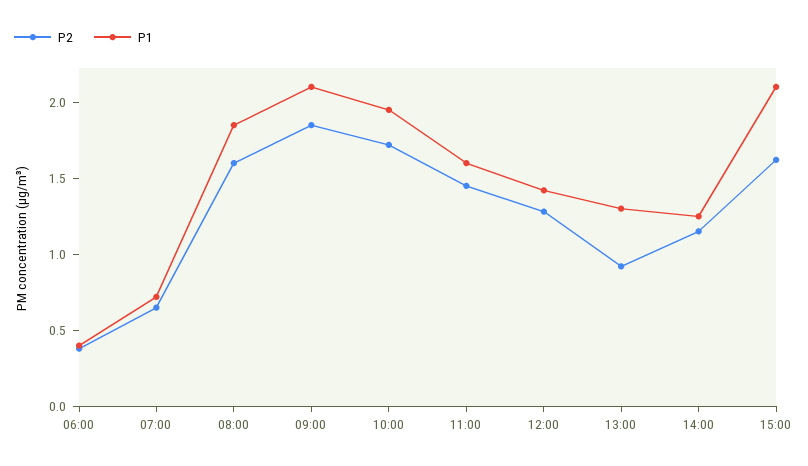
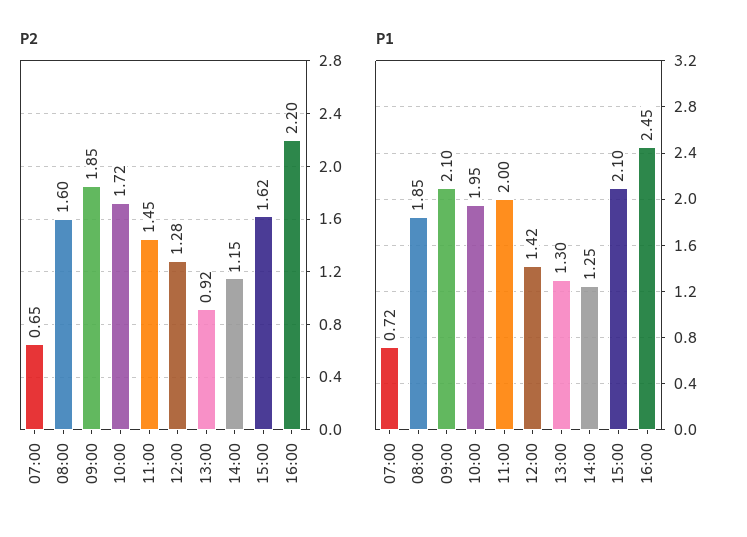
P2, 06:00: 0.4 -> none
P1, 06:00: 0.4 -> none
P1, 11:00: 1.6 -> 2
P2, 16:00: none -> 2.2
P1, 16:00: none -> 2.45

